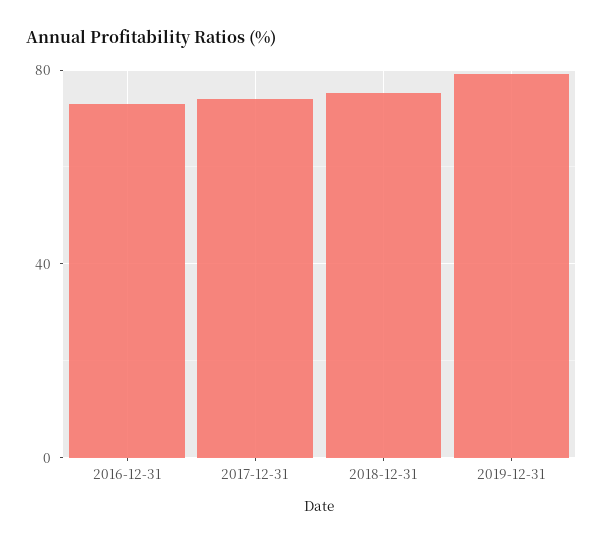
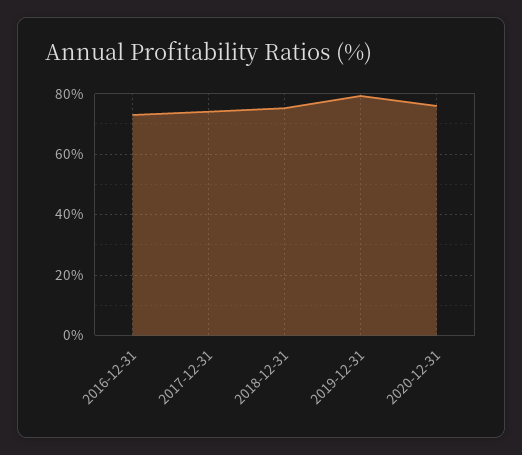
2020-12-31: none -> 76

